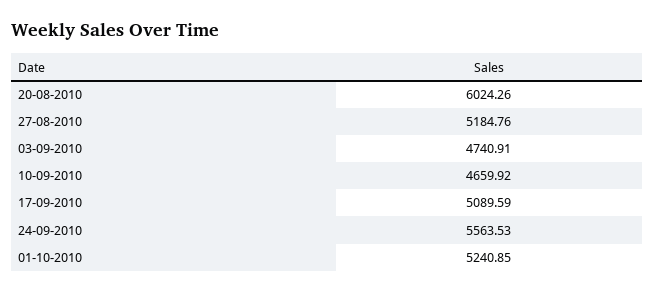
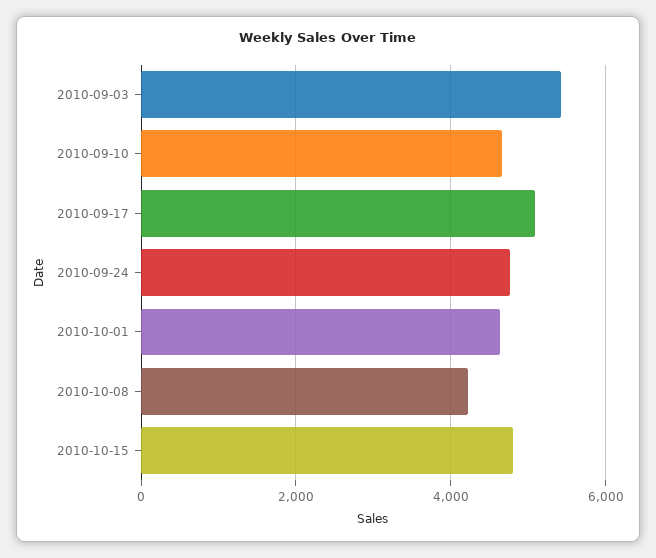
20-08-2010: 6024.26 -> none
27-08-2010: 5184.76 -> none
03-09-2010: 4740.91 -> 5400
24-09-2010: 5563.53 -> 4800
01-10-2010: 5240.85 -> 4600
2010-10-08: none -> 4200
2010-10-15: none -> 4800

